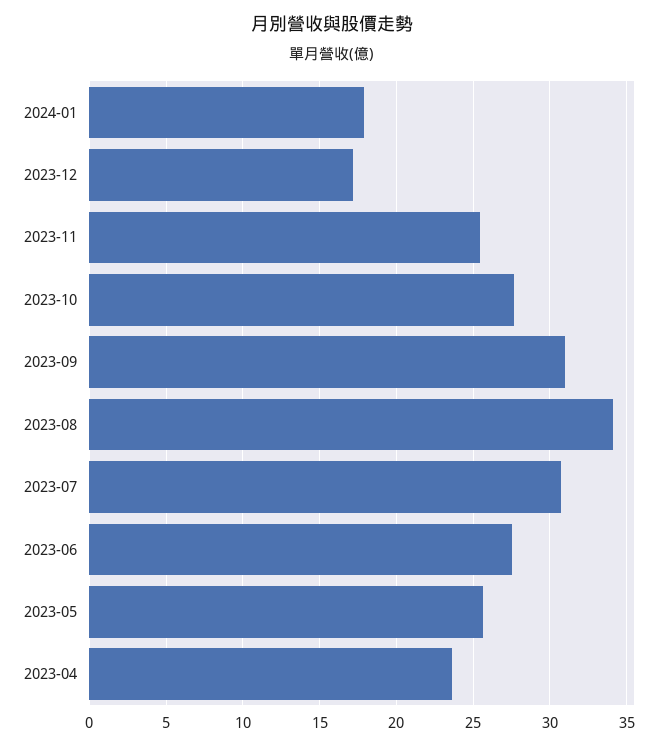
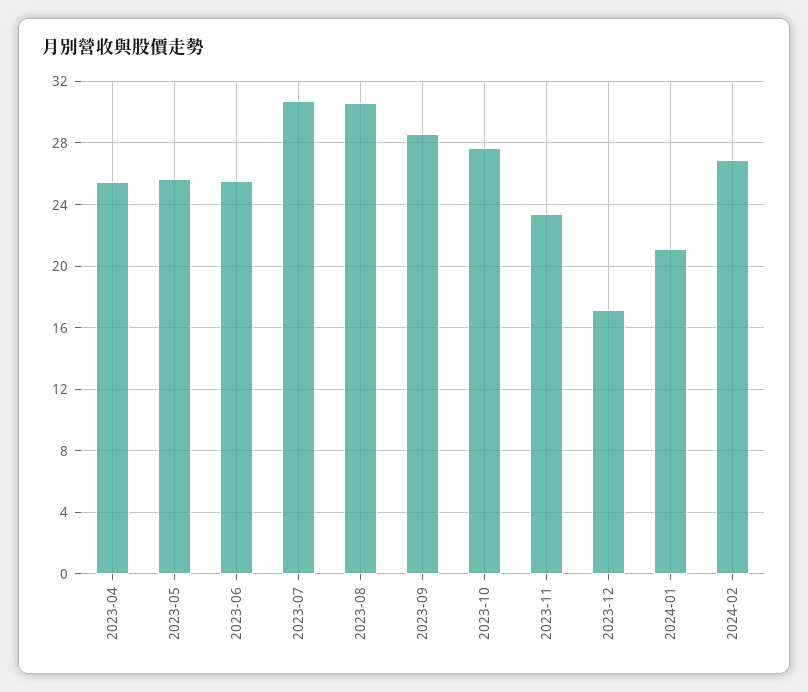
2024-01: 18 -> 21
2023-11: 25.5 -> 23.5
2023-09: 31 -> 28.5
2023-08: 34 -> 30.5
2023-06: 27.5 -> 25.5
2023-04: 23.5 -> 25.5
2024-02: none -> 27

